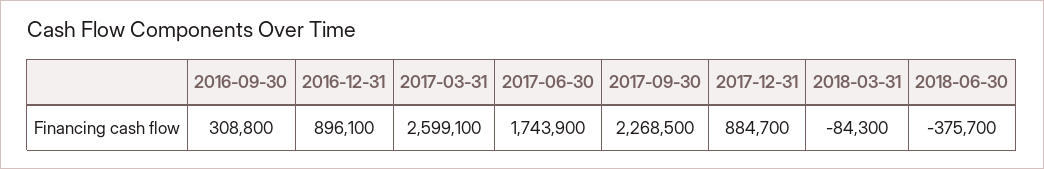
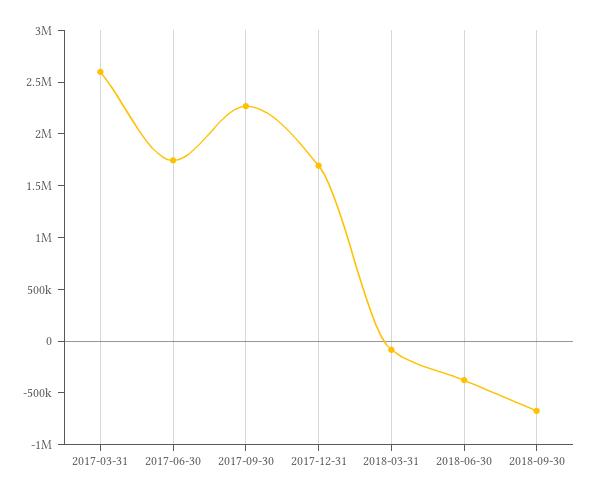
2016-09-30: 308800 -> none
2016-12-31: 896100 -> none
2017-12-31: 884700 -> 1700000
2018-09-30: none -> -700000

